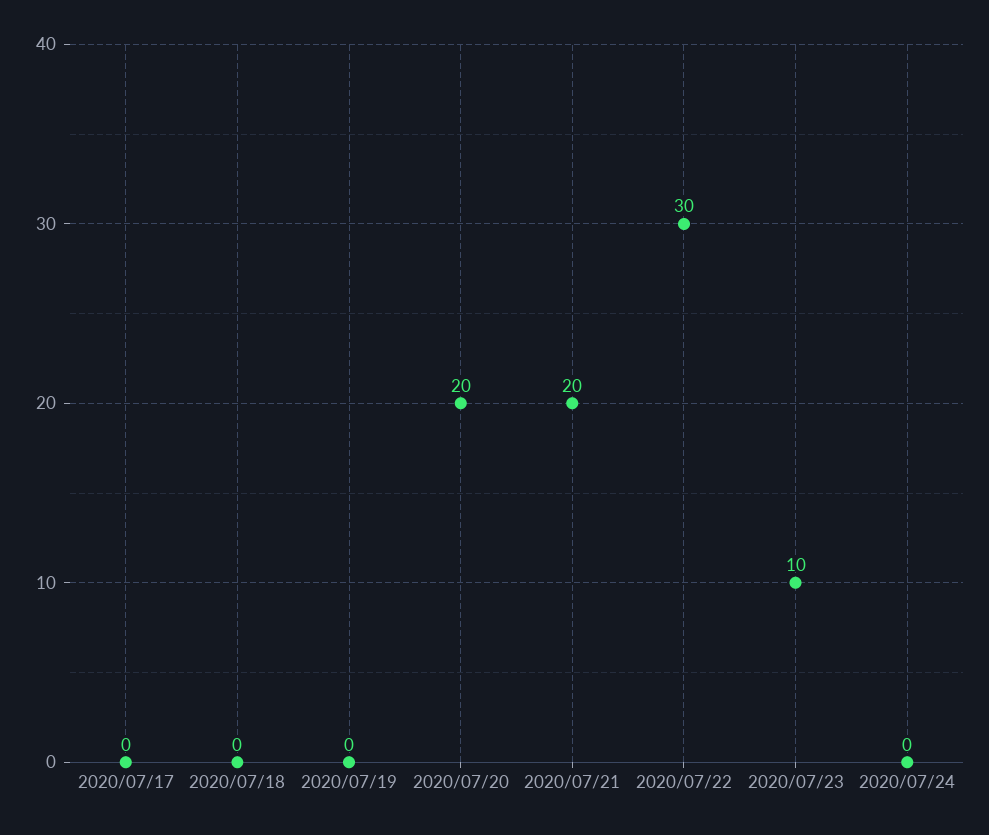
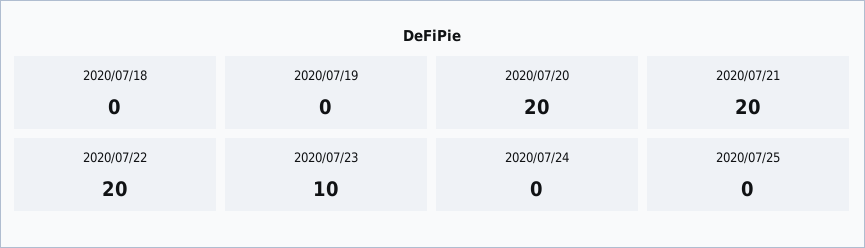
2020/07/17: 0 -> none
2020/07/22: 30 -> 20
2020/07/25: none -> 0

